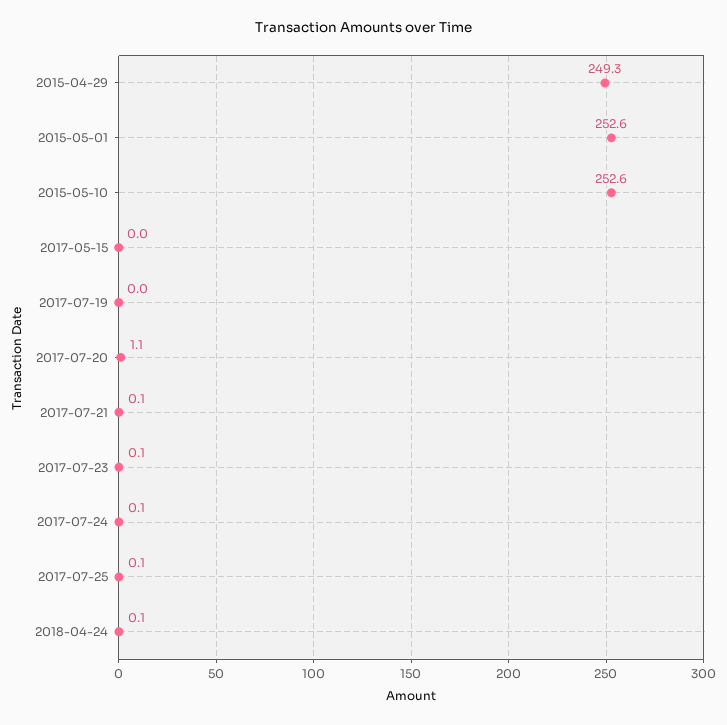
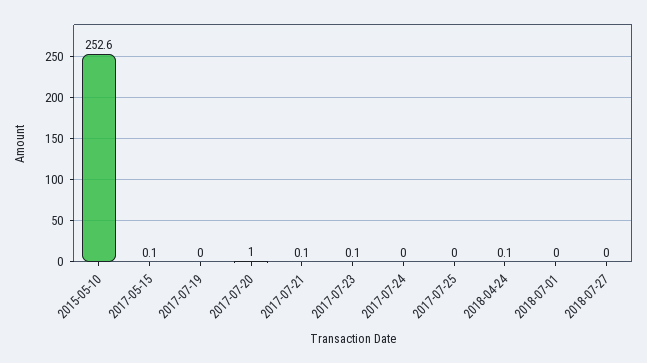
2015-04-29: 249.3 -> none
2015-05-01: 252.6 -> none
2017-05-15: 0 -> 0.1
2017-07-20: 1.1 -> 1
2017-07-24: 0.1 -> 0
2017-07-25: 0.1 -> 0
2018-07-01: none -> 0
2018-07-27: none -> 0

